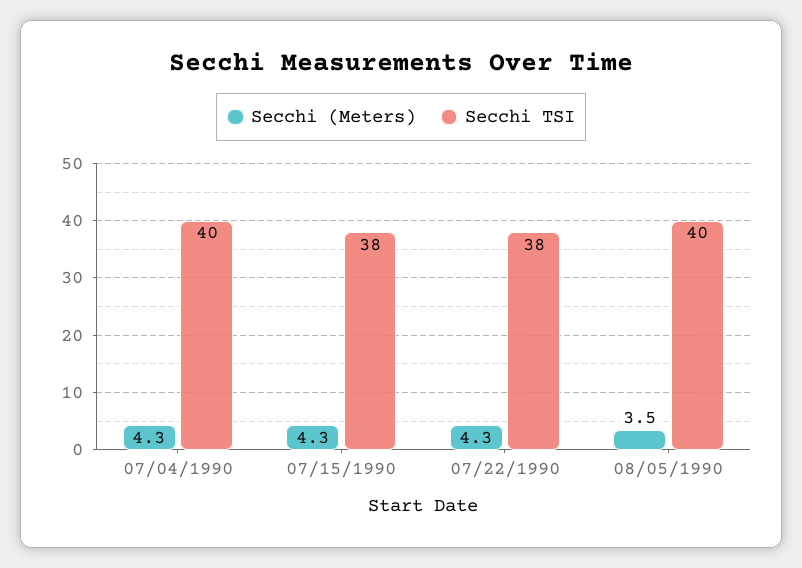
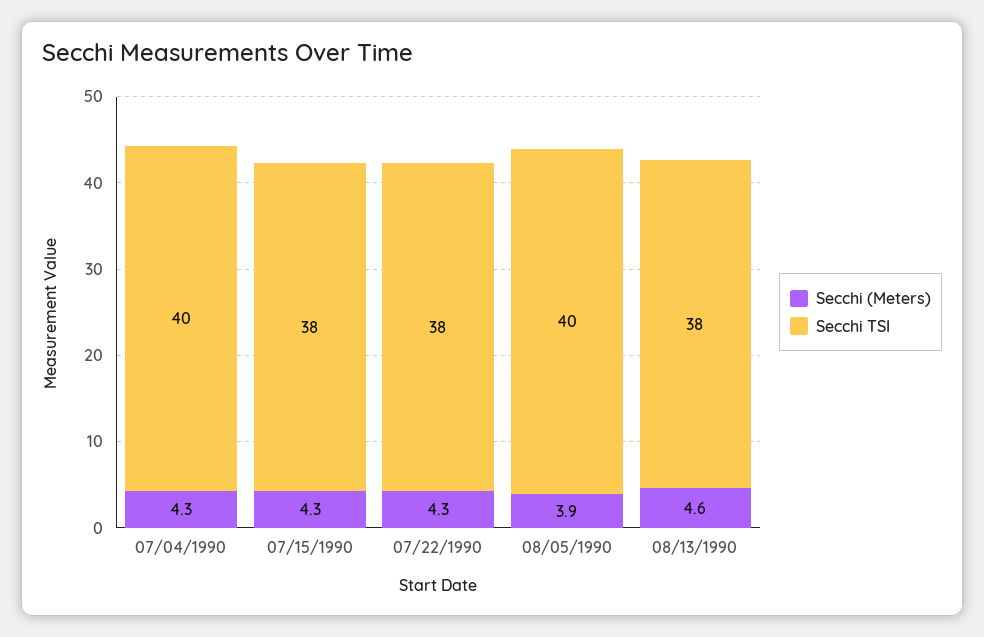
Secchi (Meters), 08/05/1990: 3.5 -> 3.9
Secchi (Meters), 08/13/1990: none -> 4.6
Secchi TSI, 08/13/1990: none -> 38

